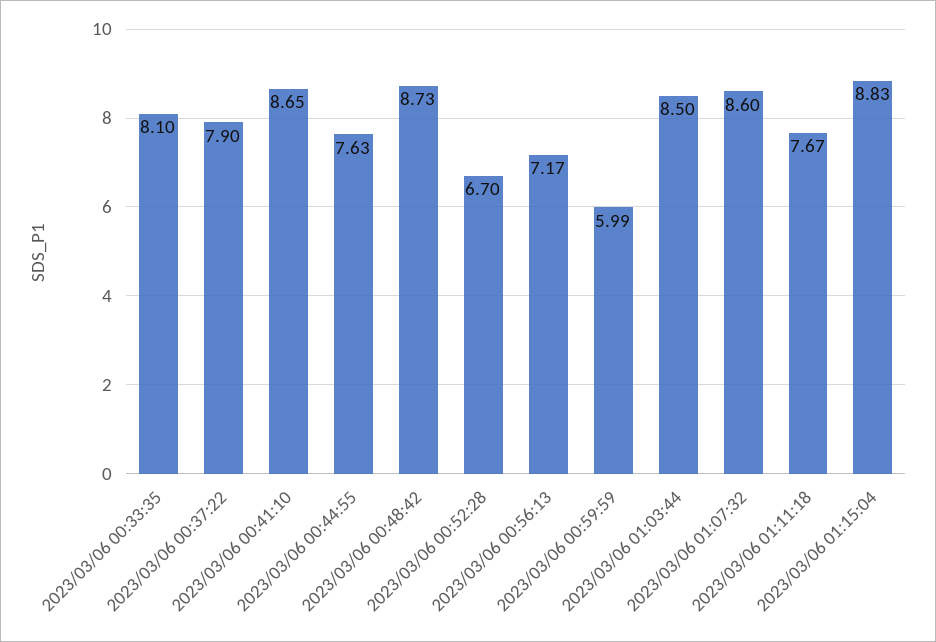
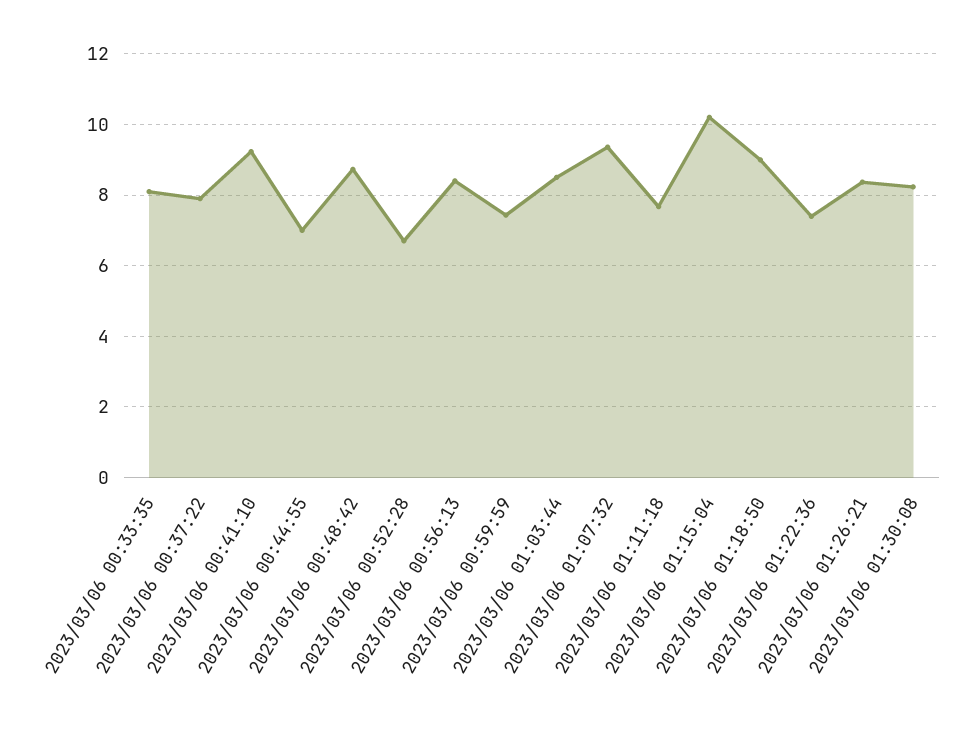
2023/03/06 00:41:10: 8.65 -> 9.2
2023/03/06 00:44:55: 7.63 -> 7
2023/03/06 00:56:13: 7.17 -> 8.4
2023/03/06 00:59:59: 5.99 -> 7.4
2023/03/06 01:07:32: 8.6 -> 9.4
2023/03/06 01:15:04: 8.83 -> 10.2
2023/03/06 01:18:50: none -> 9
2023/03/06 01:22:36: none -> 7.4
2023/03/06 01:26:21: none -> 8.4
2023/03/06 01:30:08: none -> 8.2

